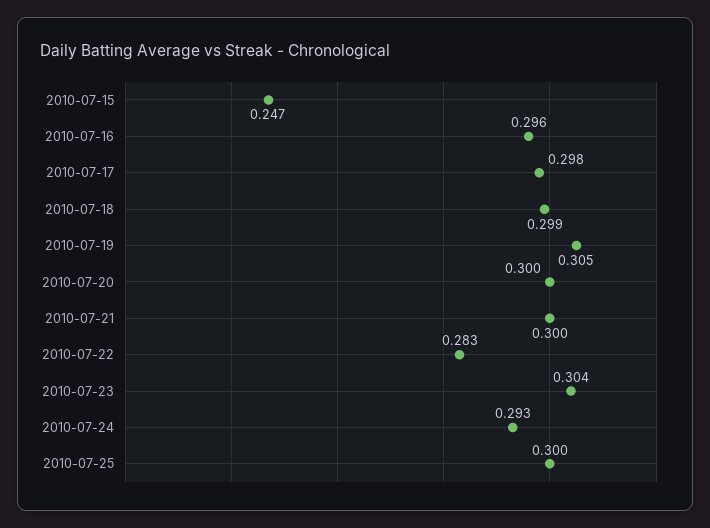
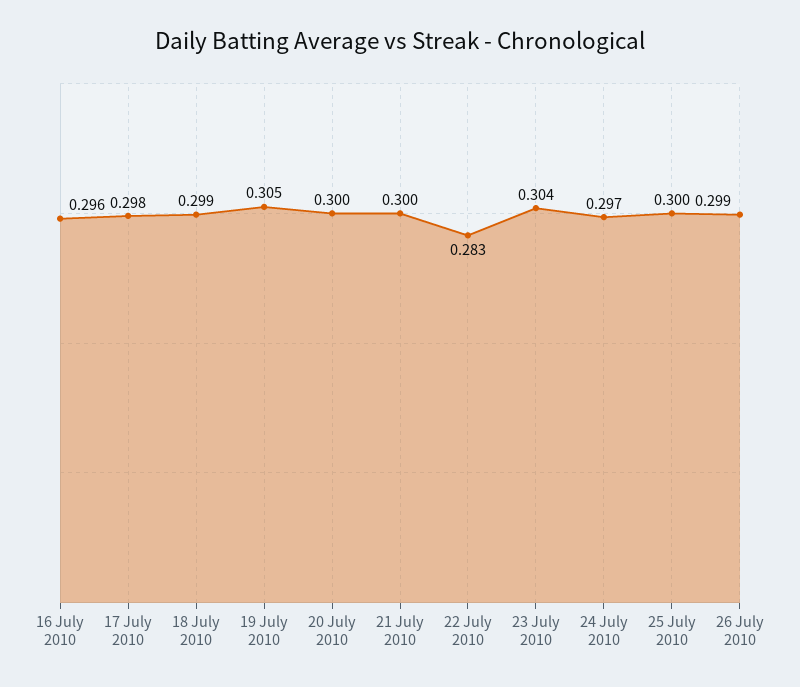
2010-07-15: 0.247 -> none
2010-07-24: 0.293 -> 0.297
26 July 2010: none -> 0.299

